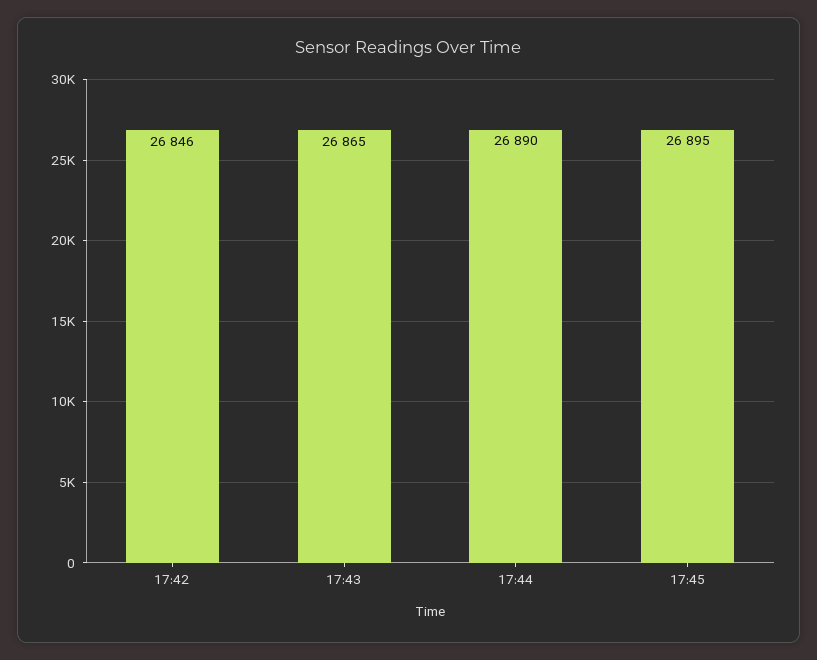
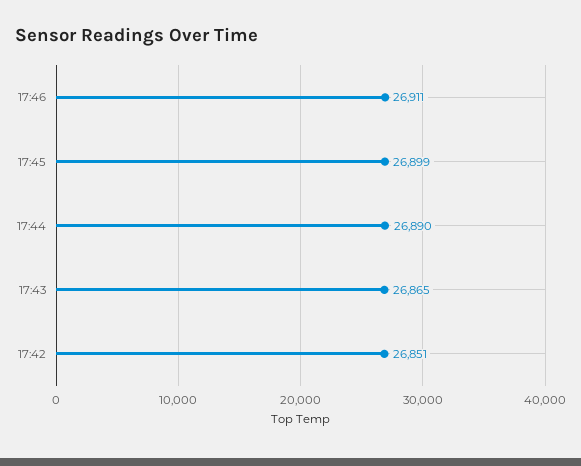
17:42: 26846 -> 26851
17:45: 26895 -> 26899
17:46: none -> 26911

